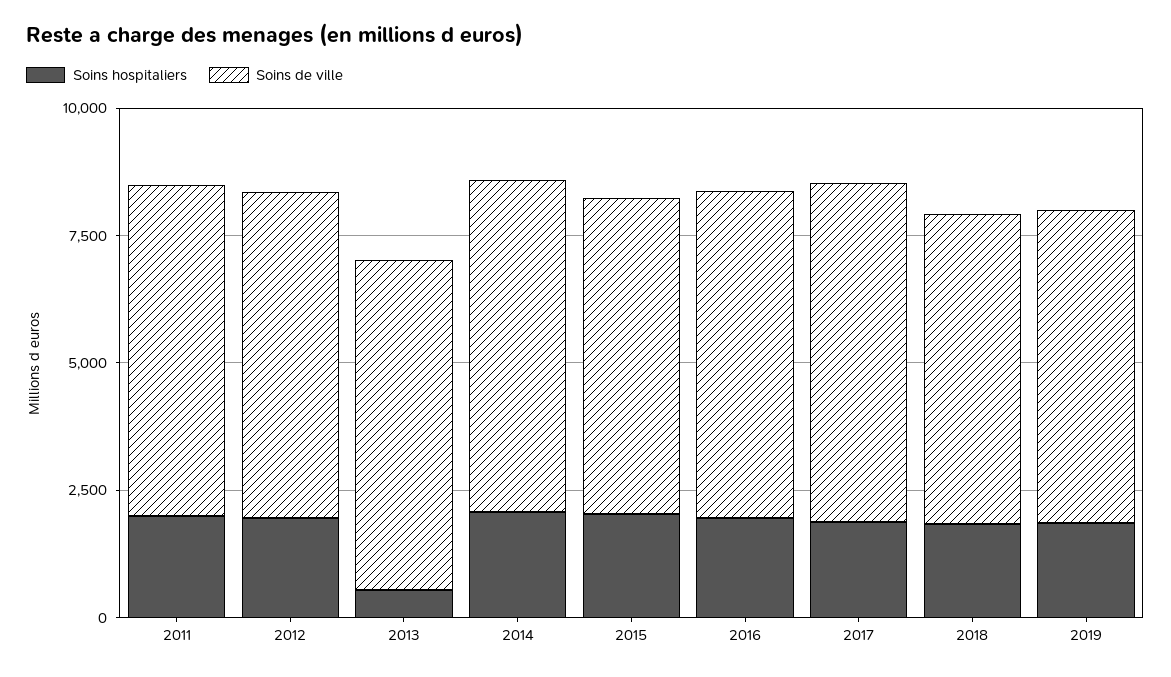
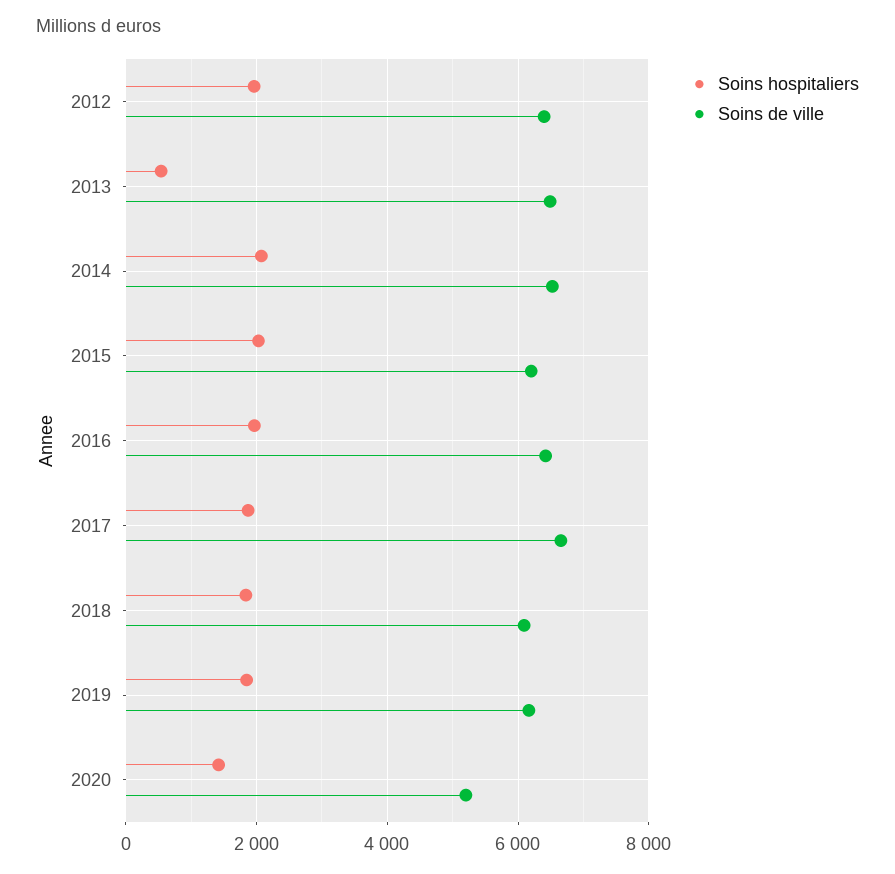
Soins hospitaliers, 2011: 2000 -> none
Soins de ville, 2011: 6500 -> none
Soins hospitaliers, 2020: none -> 1400
Soins de ville, 2020: none -> 5200

